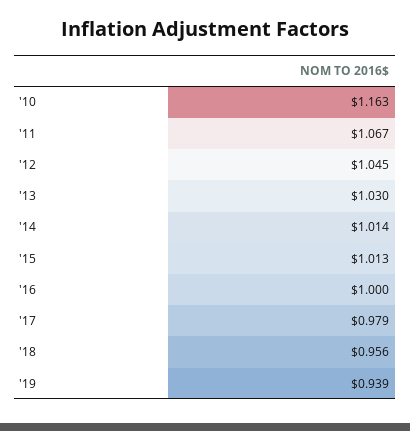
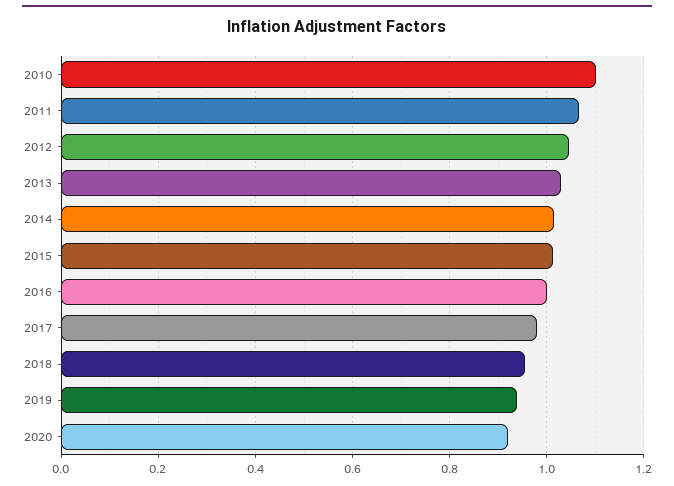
'10: 1.163 -> 1.1
2020: none -> 0.92

